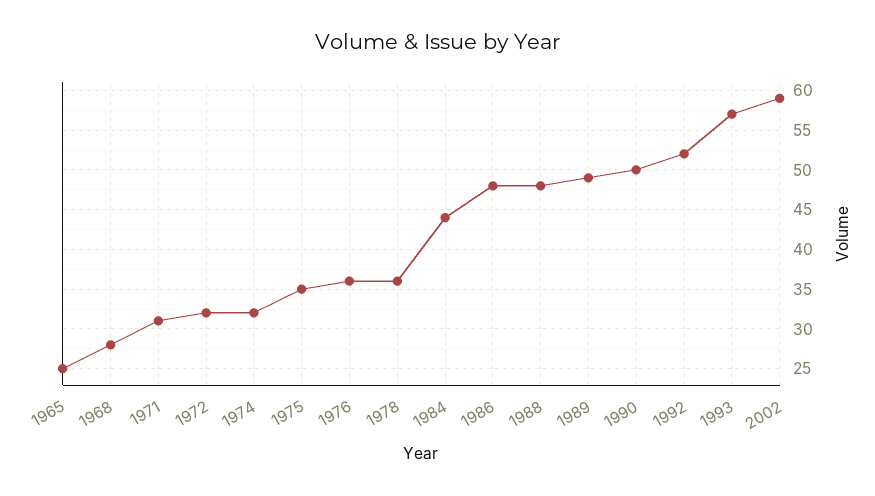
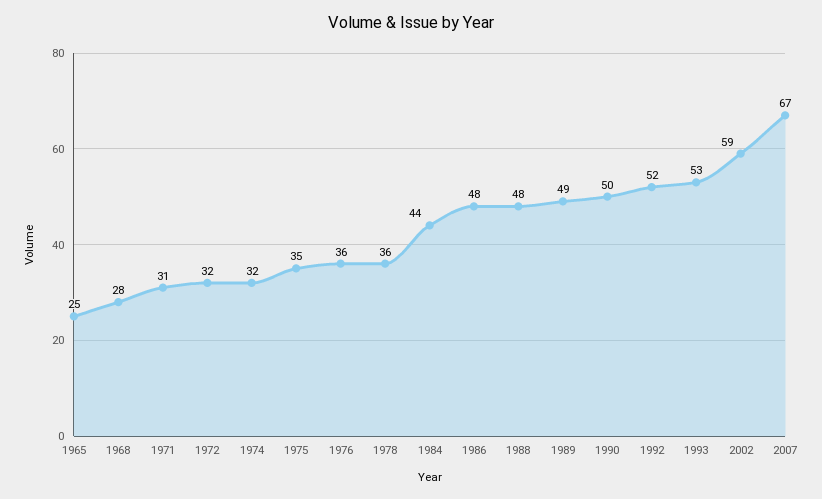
1993: 57 -> 53
2007: none -> 67

